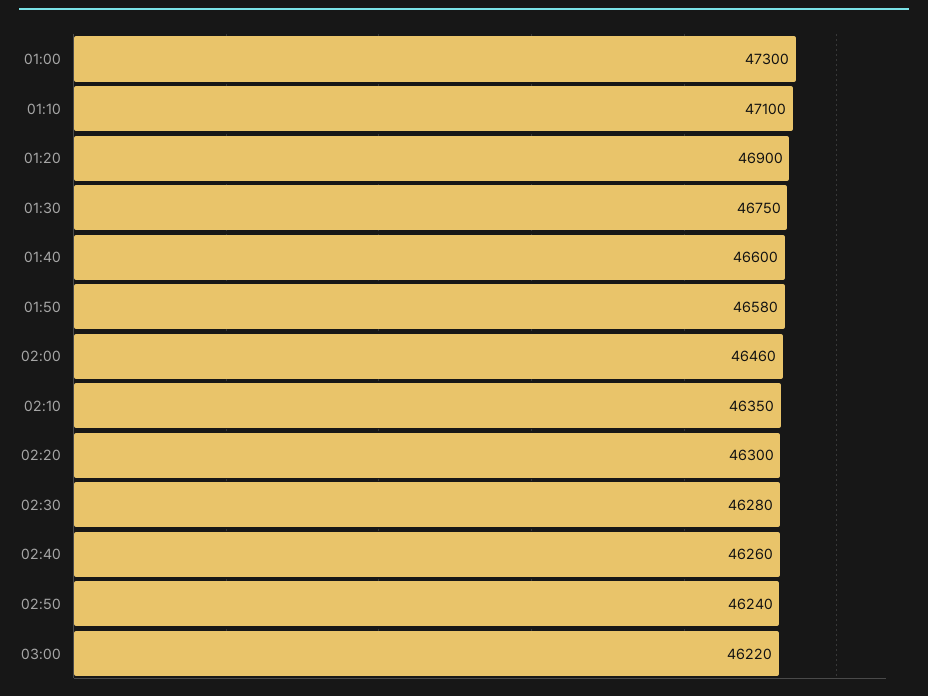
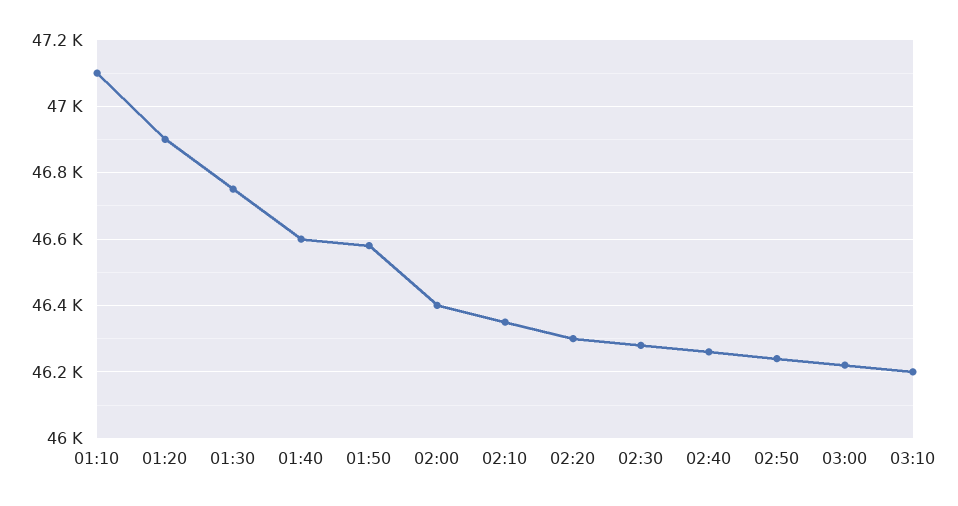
01:00: 47300 -> none
02:00: 46460 -> 46400
03:10: none -> 46200

